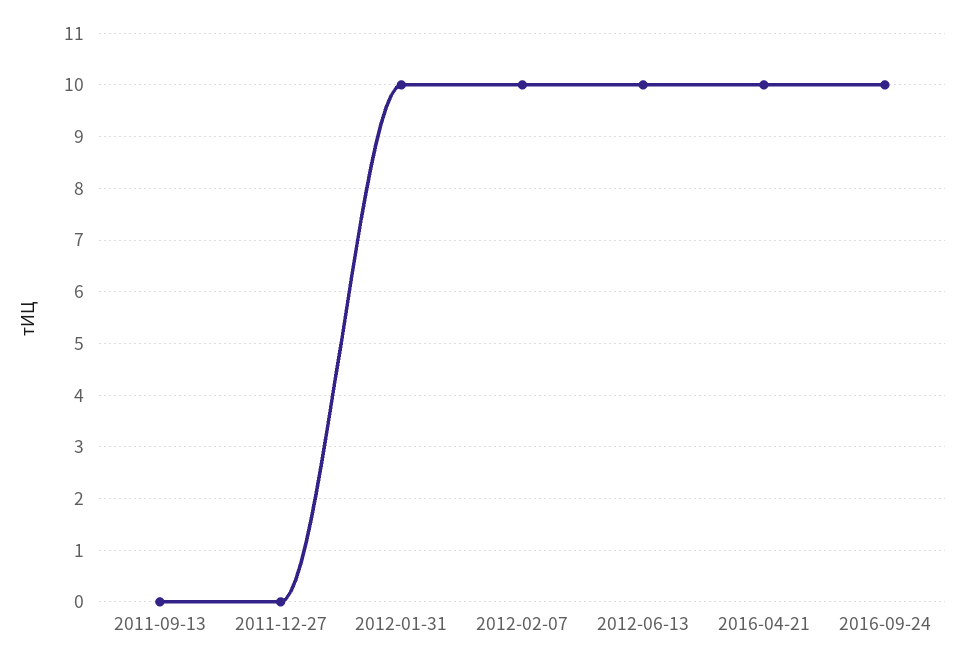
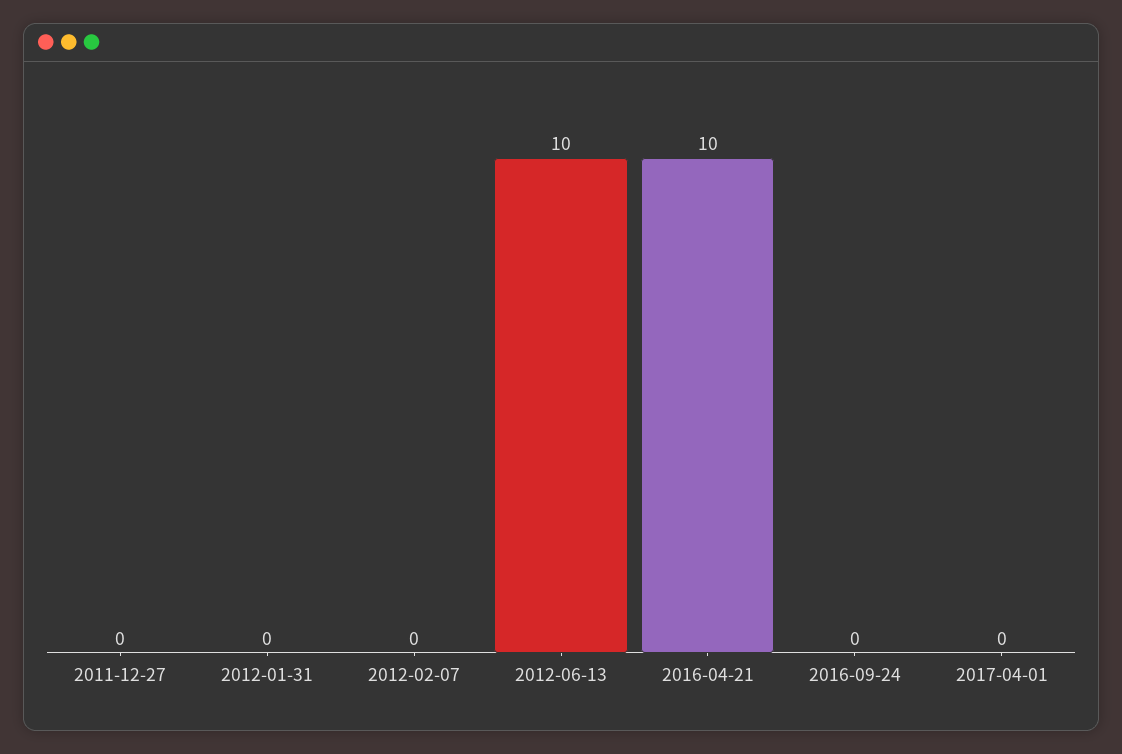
2011-09-13: 0 -> none
2012-01-31: 10 -> 0
2012-02-07: 10 -> 0
2016-09-24: 10 -> 0
2017-04-01: none -> 0

